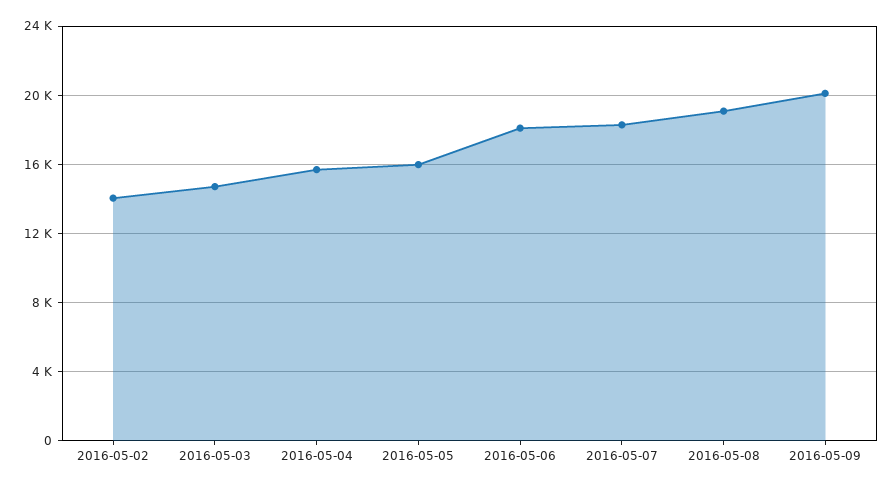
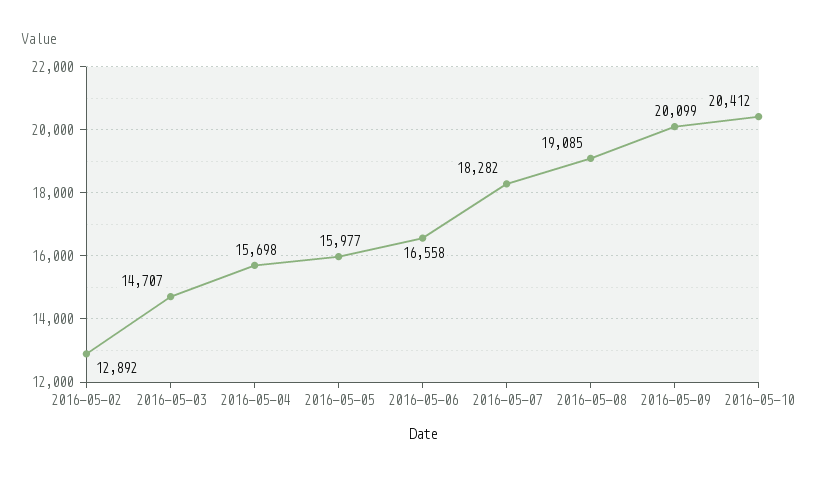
2016-05-02: 14000 -> 12892
2016-05-06: 18000 -> 16558
2016-05-10: none -> 20412

